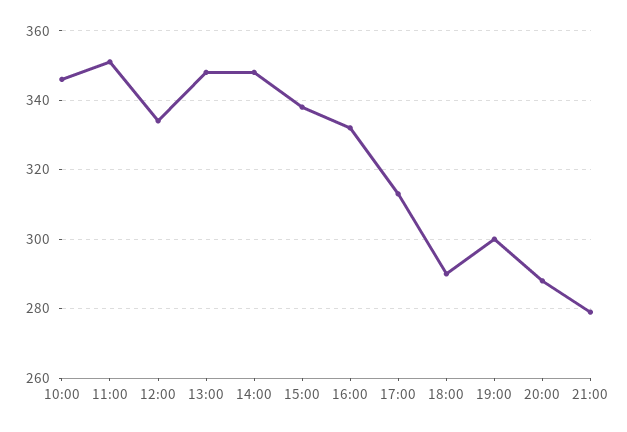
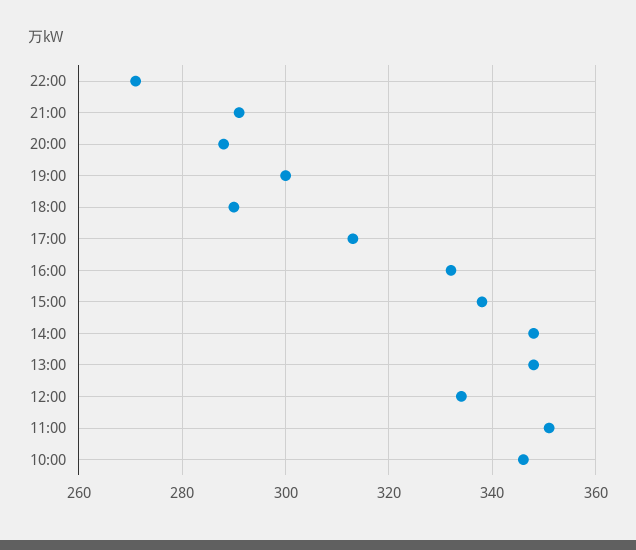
21:00: 280 -> 290
22:00: none -> 270

